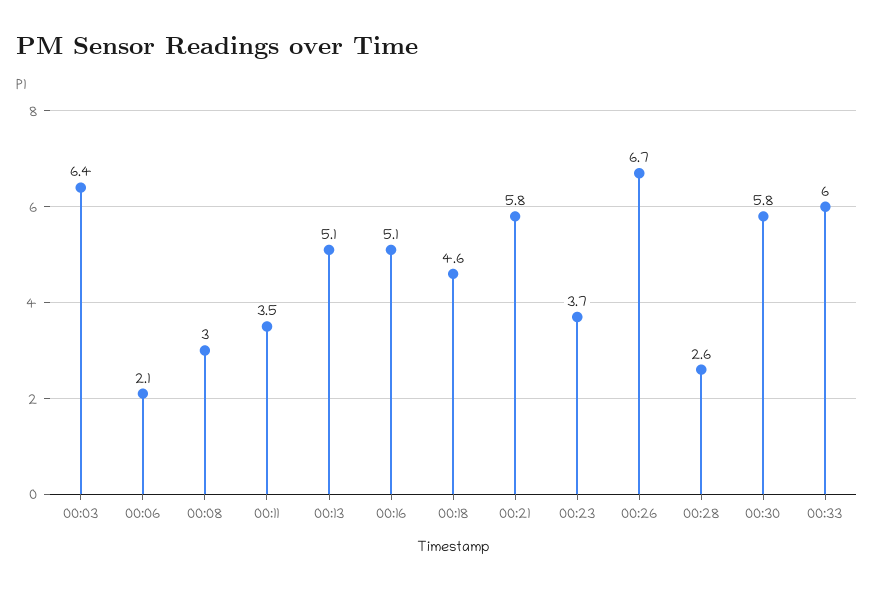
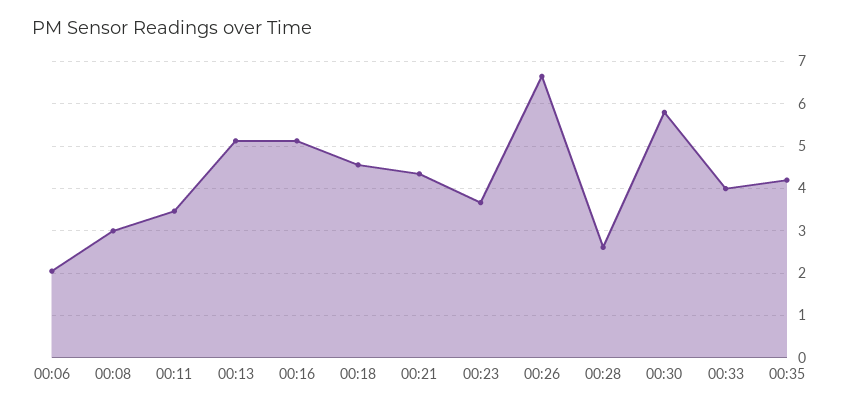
00:03: 6.4 -> none
00:21: 5.8 -> 4.4
00:33: 6 -> 4
00:35: none -> 4.2

